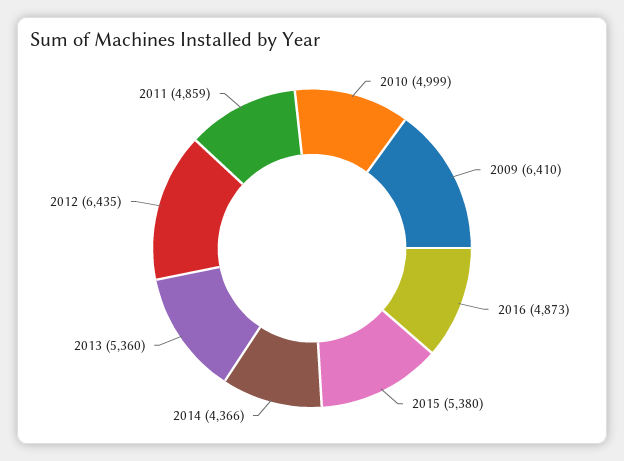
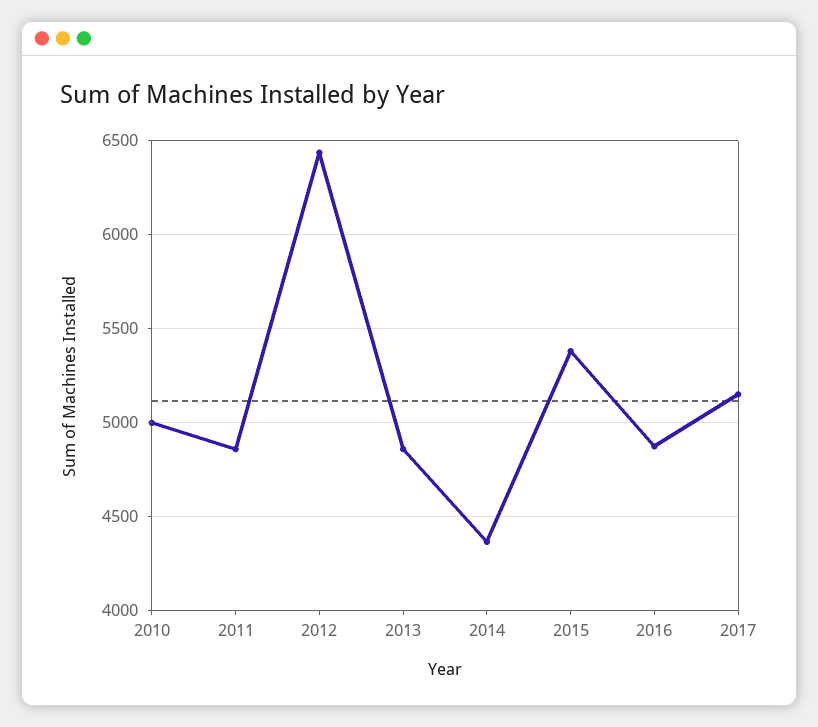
2009: 6410 -> none
2013: 5360 -> 4850
2017: none -> 5150

